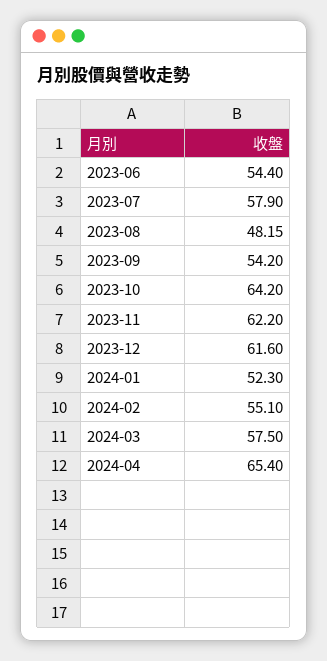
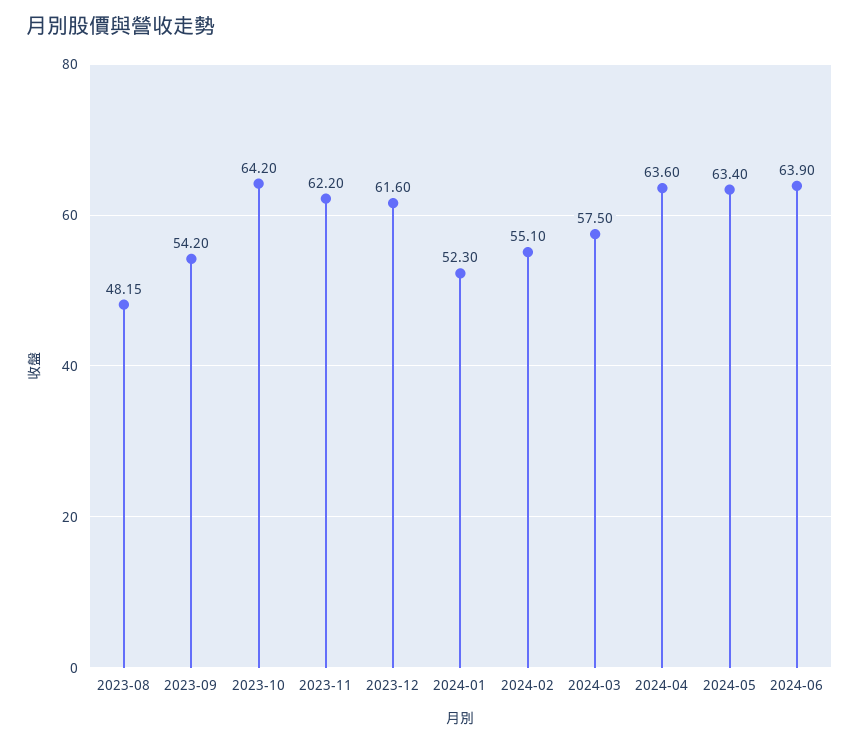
2023-06: 54.4 -> none
2023-07: 57.9 -> none
2024-04: 65.4 -> 63.6
2024-05: none -> 63.4
2024-06: none -> 63.9

